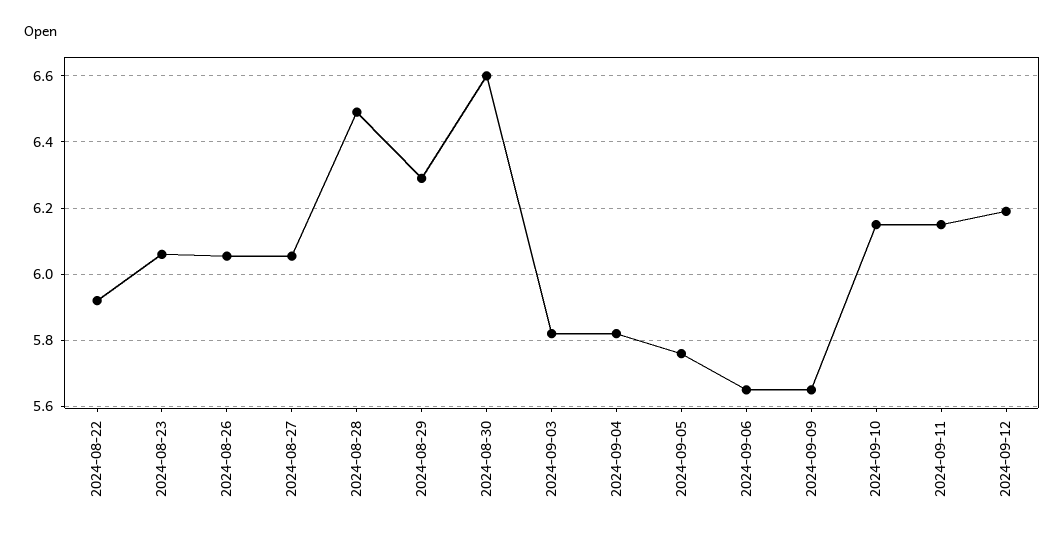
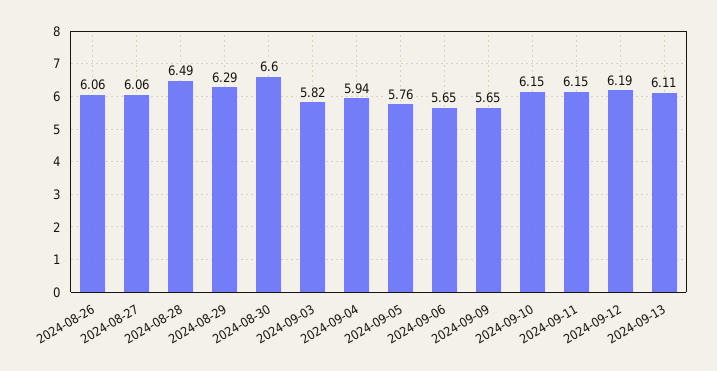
2024-08-22: 5.92 -> none
2024-08-23: 6.06 -> none
2024-09-04: 5.82 -> 5.94
2024-09-13: none -> 6.11

